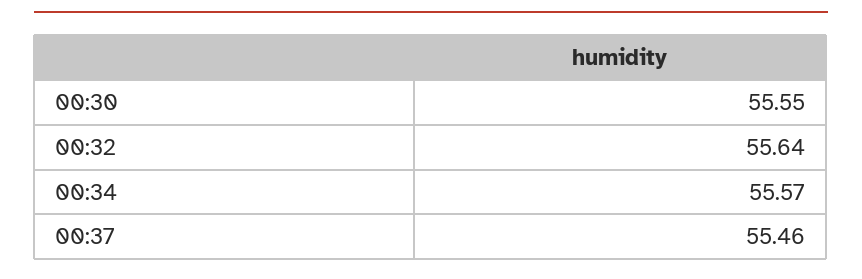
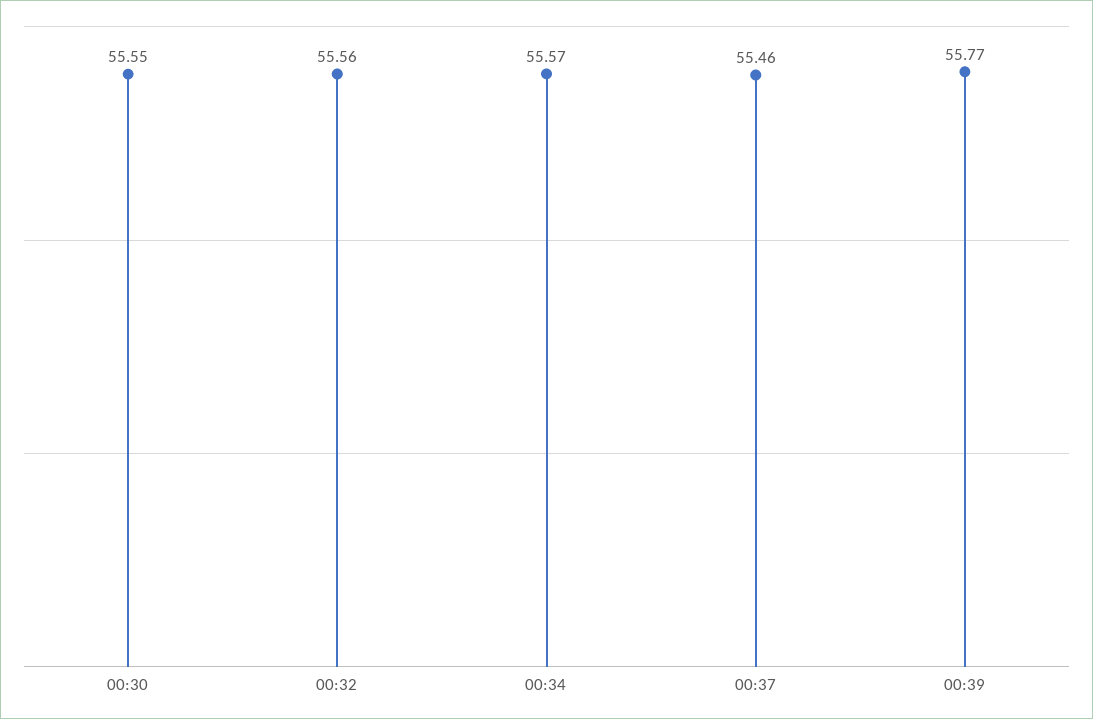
00:32: 55.64 -> 55.56
00:39: none -> 55.77

